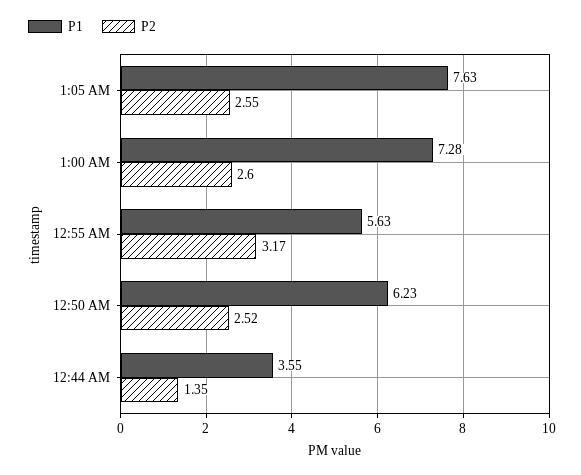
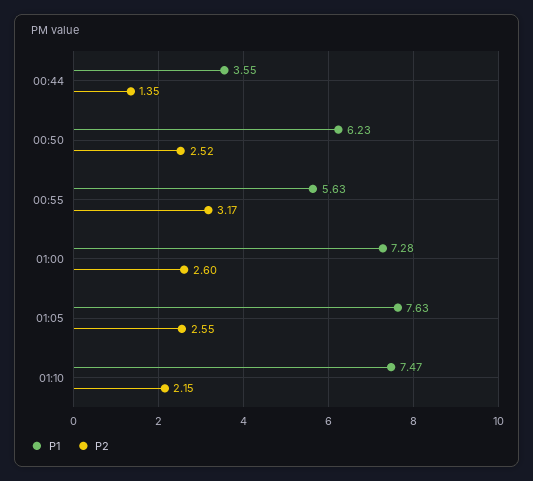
P1, 01:10: none -> 7.47
P2, 01:10: none -> 2.15

